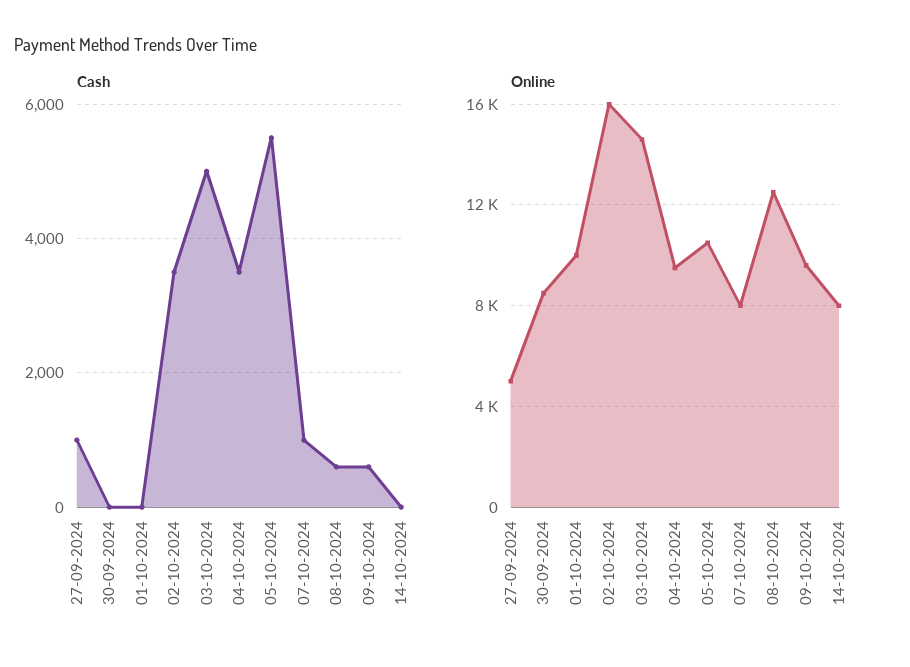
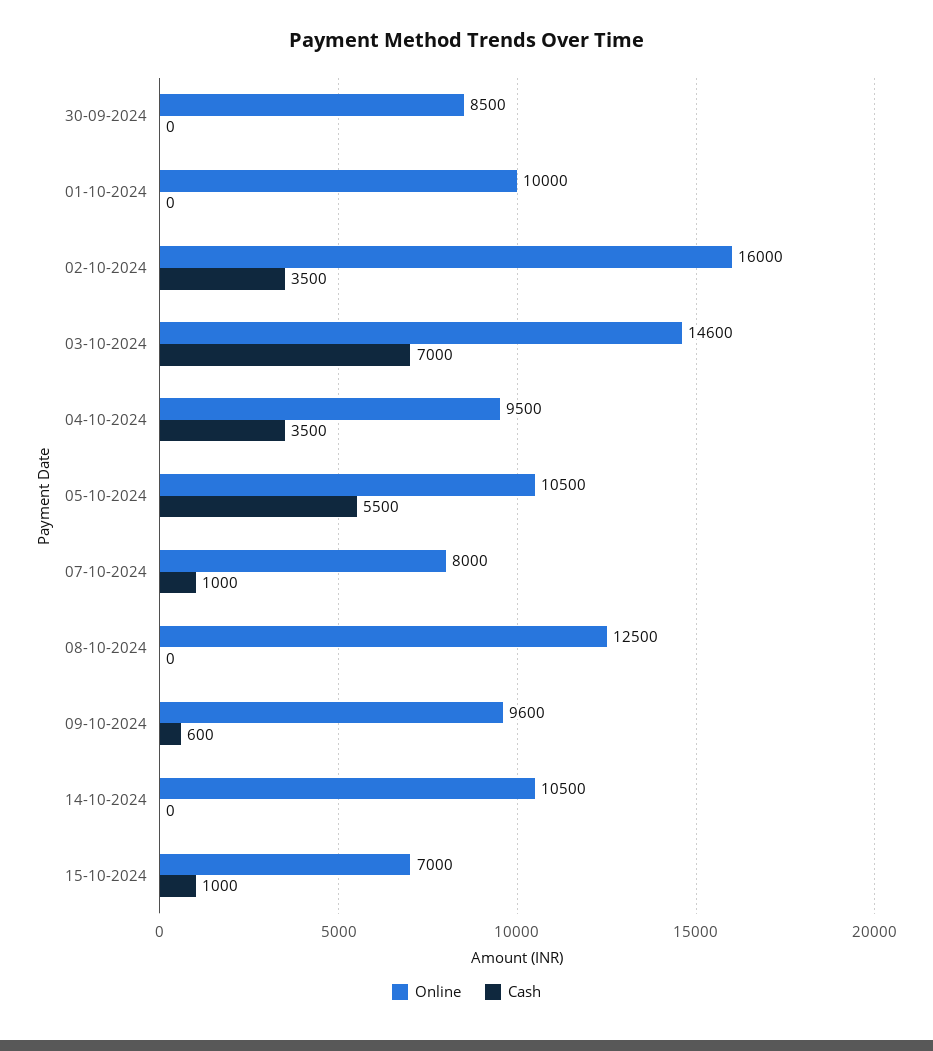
Cash, 27-09-2024: 1000 -> none
Cash, 03-10-2024: 5000 -> 7000
Cash, 08-10-2024: 600 -> 0
Online, 27-09-2024: 5000 -> none
Online, 14-10-2024: 8000 -> 10500
Online, 15-10-2024: none -> 7000
Cash, 15-10-2024: none -> 1000

